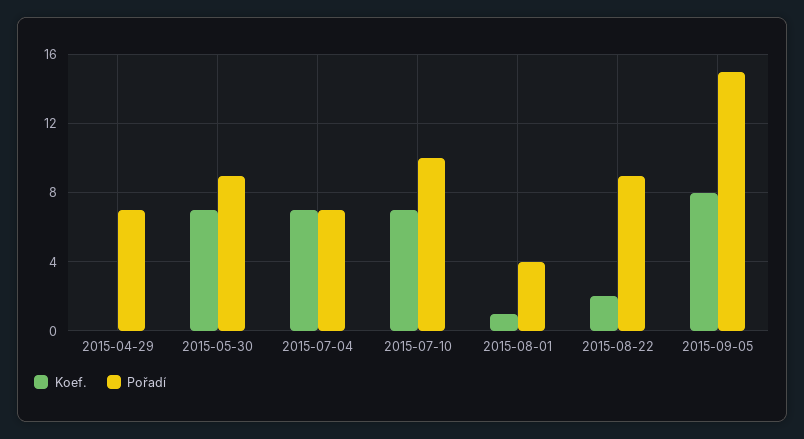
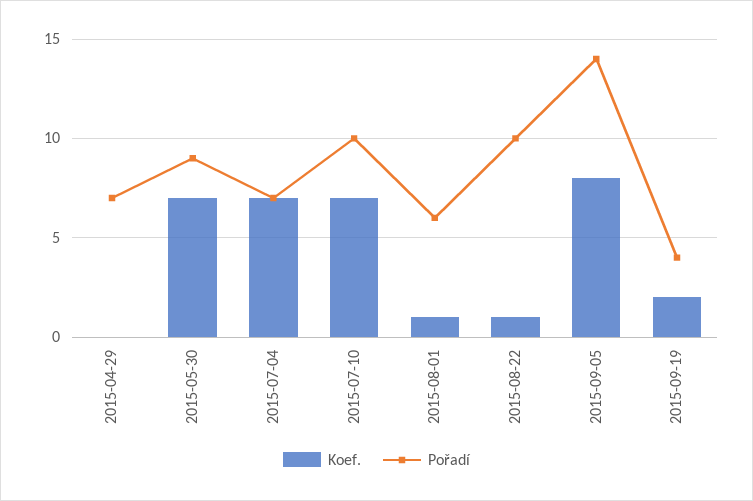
Pořadí, 2015-08-01: 4 -> 6
Koef., 2015-08-22: 2 -> 1
Pořadí, 2015-08-22: 9 -> 10
Pořadí, 2015-09-05: 15 -> 14
Koef., 2015-09-19: none -> 2
Pořadí, 2015-09-19: none -> 4

